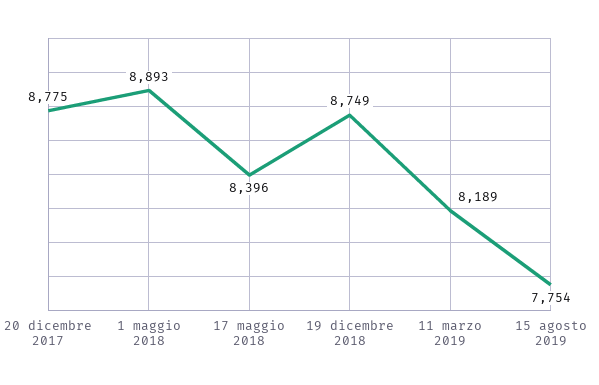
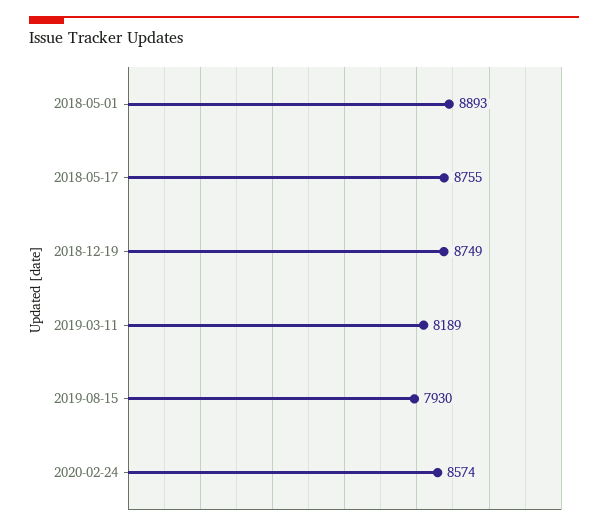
20 dicembre 2017: 8775 -> none
17 maggio 2018: 8396 -> 8755
15 agosto 2019: 7754 -> 7930
2020-02-24: none -> 8574

